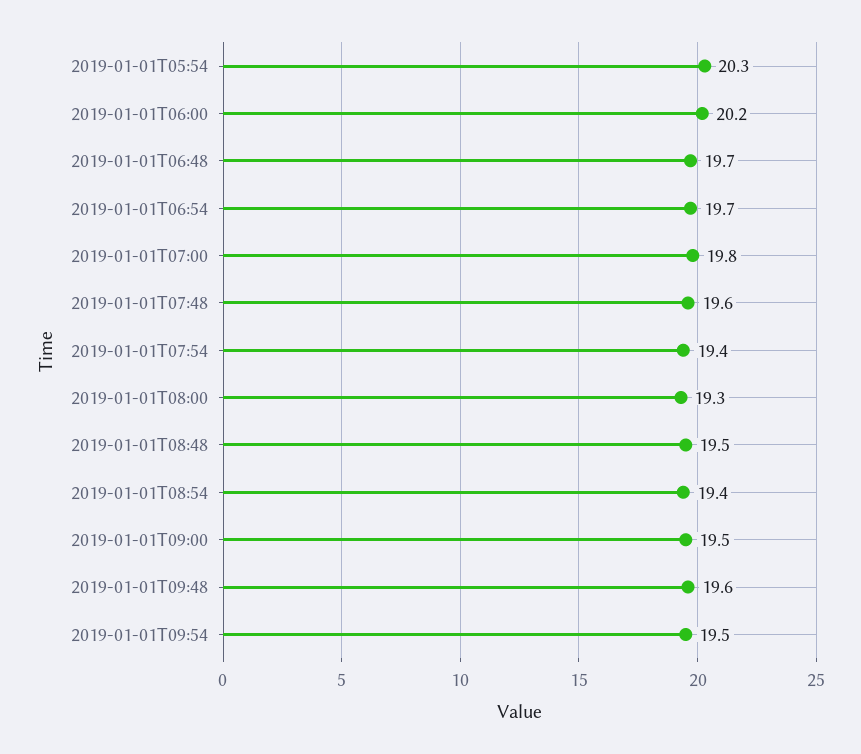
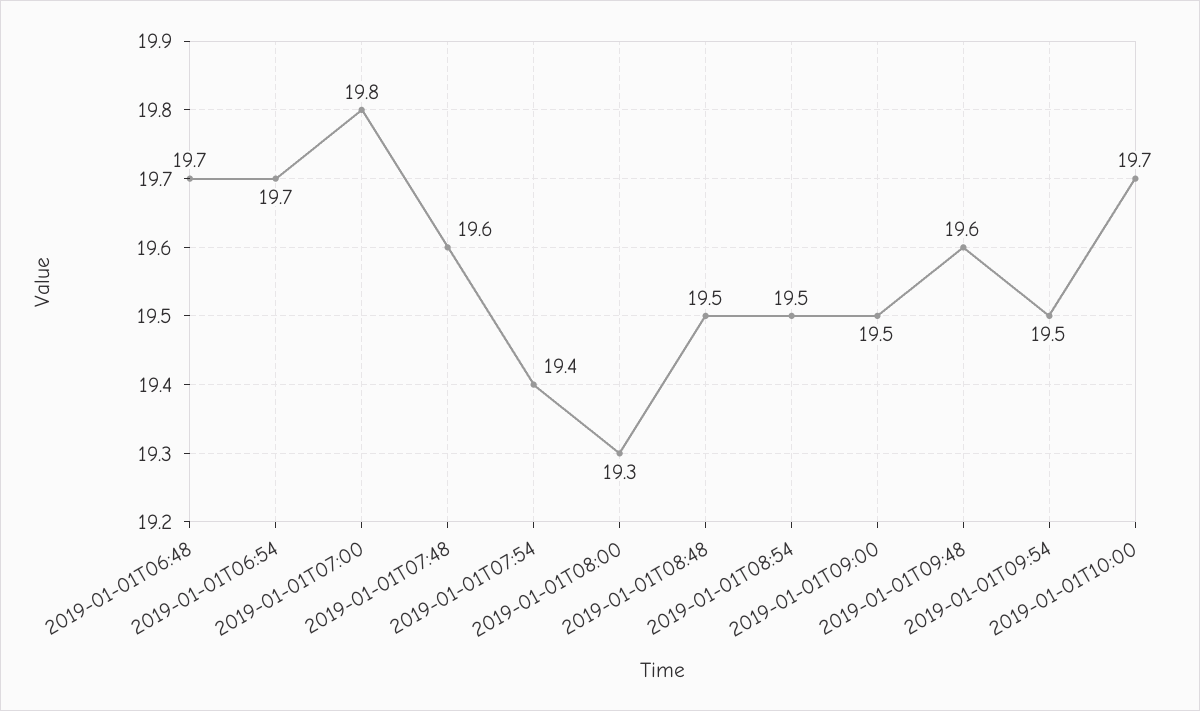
2019-01-01T05:54: 20.3 -> none
2019-01-01T06:00: 20.2 -> none
2019-01-01T08:54: 19.4 -> 19.5
2019-01-01T10:00: none -> 19.7

